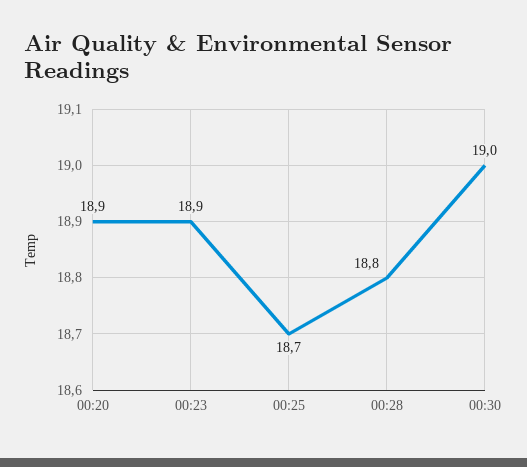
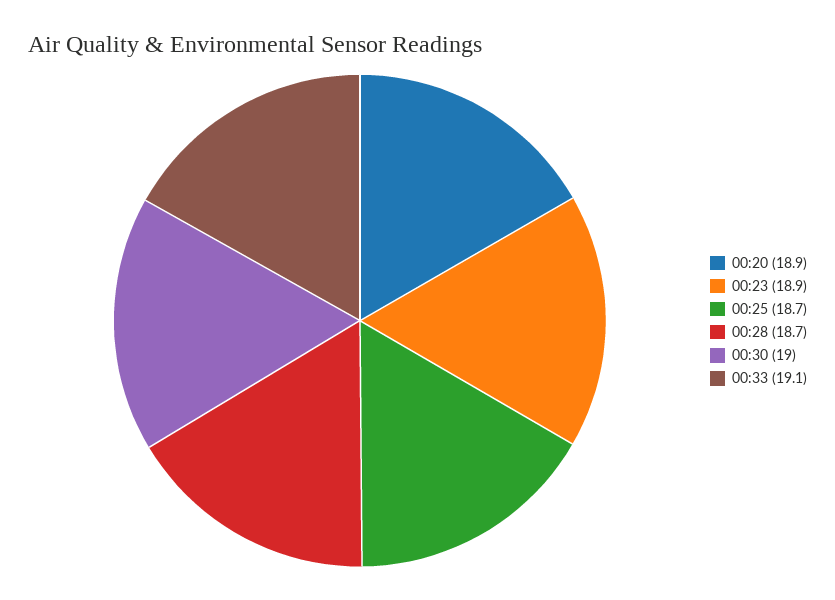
00:28: 18.8 -> 18.7
00:33: none -> 19.1

